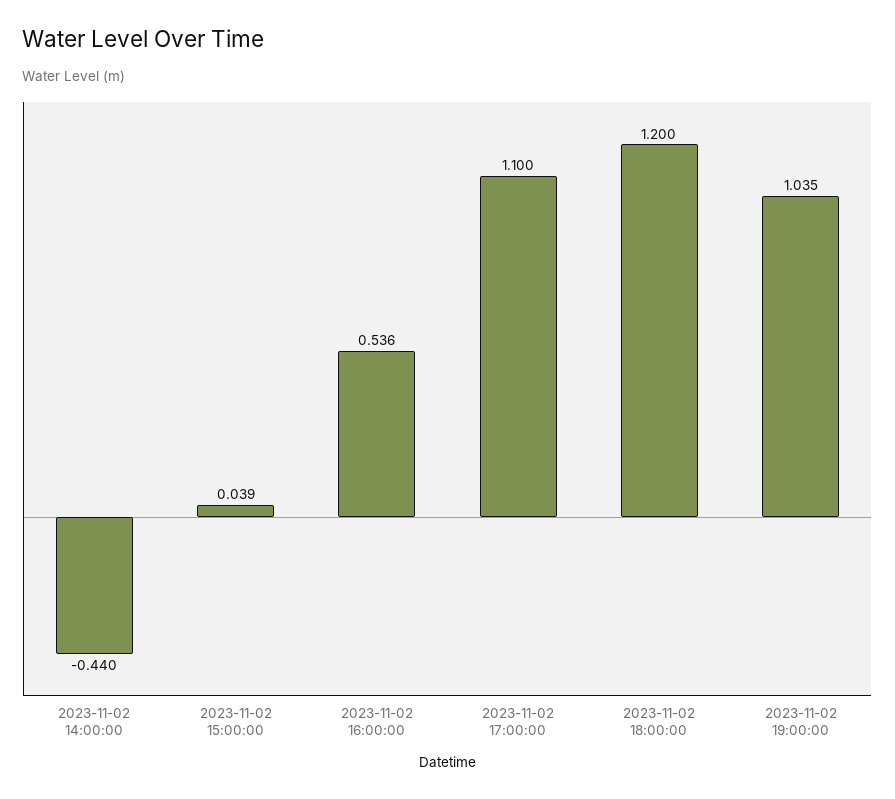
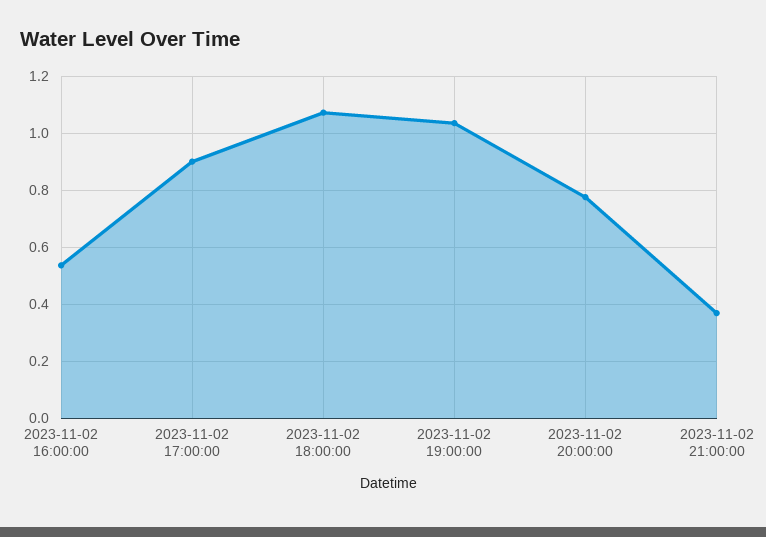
2023-11-02 14:00:00: -0.44 -> none
2023-11-02 15:00:00: 0.039 -> none
2023-11-02 17:00:00: 1.1 -> 0.9
2023-11-02 18:00:00: 1.2 -> 1.075
2023-11-02 20:00:00: none -> 0.775
2023-11-02 21:00:00: none -> 0.375

